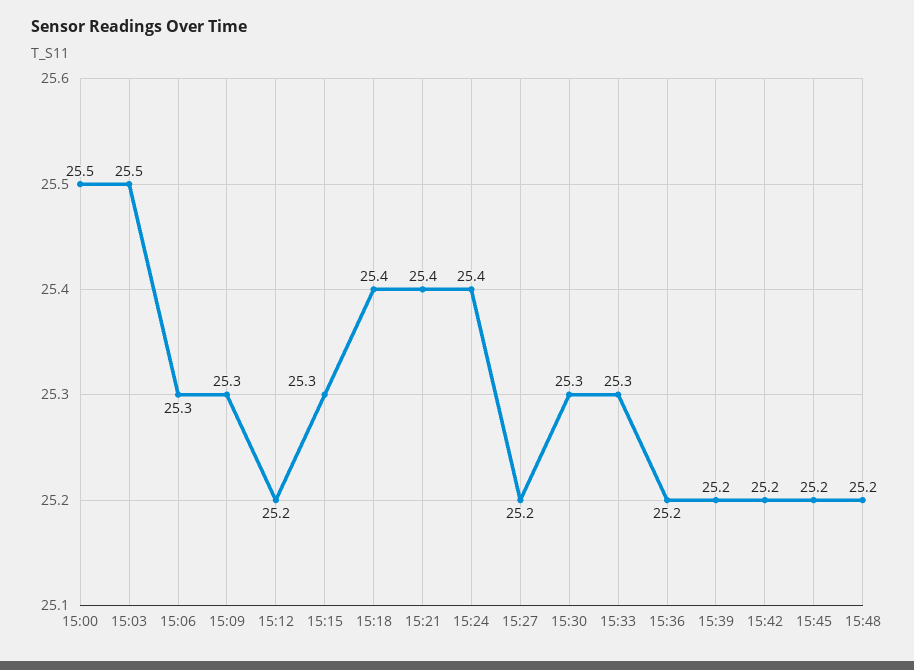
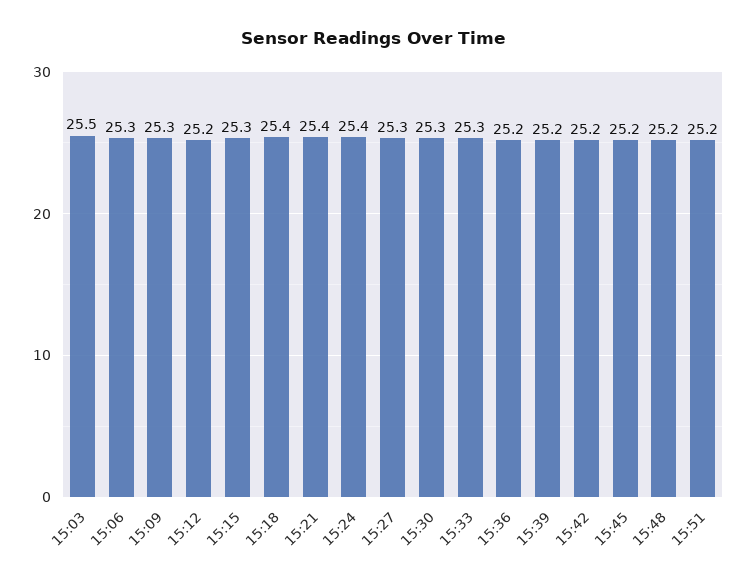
15:00: 25.5 -> none
15:27: 25.2 -> 25.3
15:51: none -> 25.2

